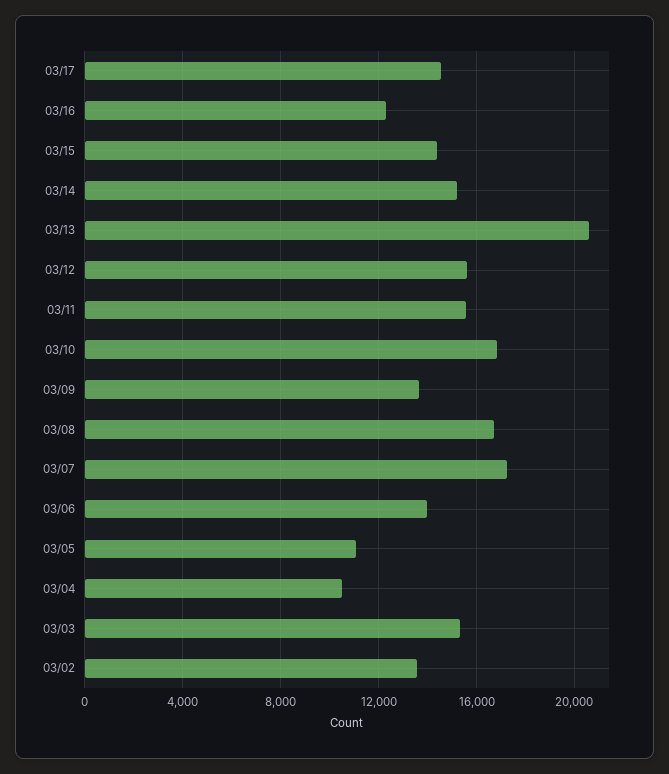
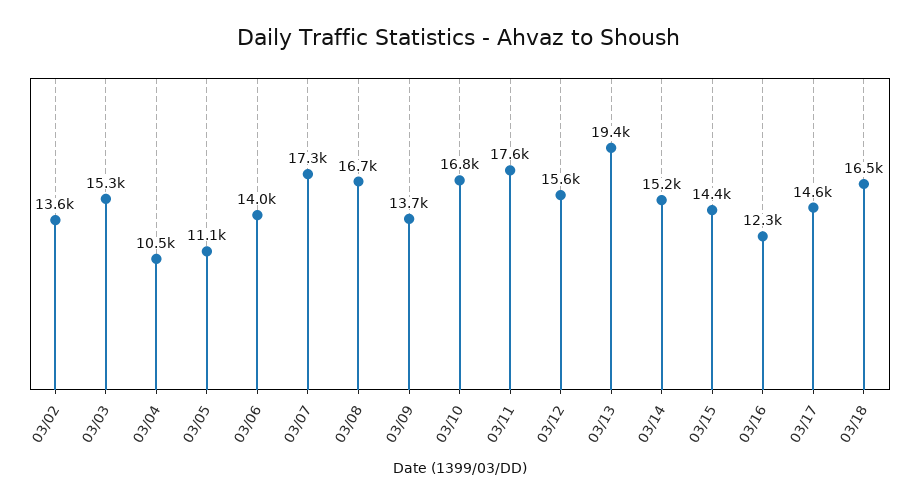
03/13: 20500 -> 19400
03/11: 15500 -> 17600
03/18: none -> 16500

